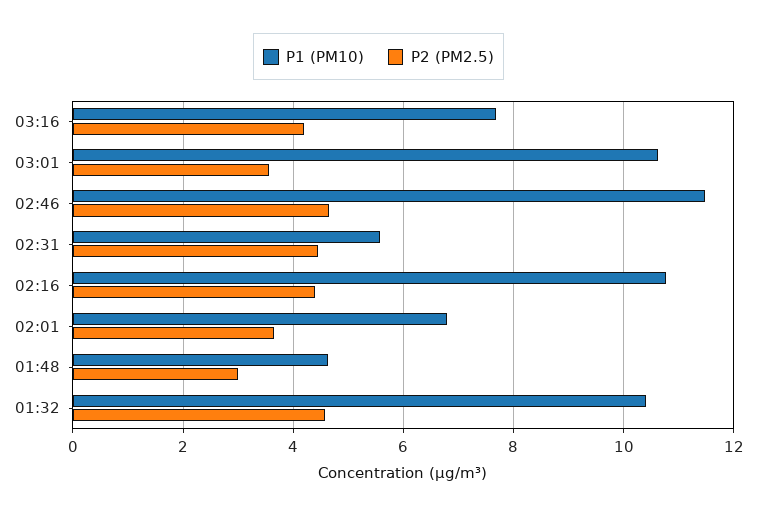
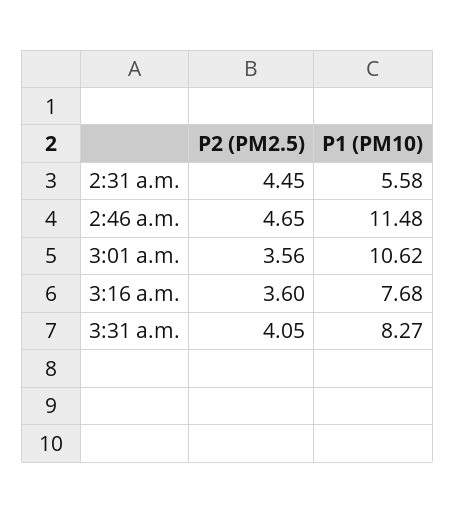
P2 (PM2.5), 03:16: 4.2 -> 3.6
P1 (PM10), 02:16: 10.8 -> none
P2 (PM2.5), 02:16: 4.4 -> none
P1 (PM10), 02:01: 6.8 -> none
P2 (PM2.5), 02:01: 3.6 -> none
P1 (PM10), 01:48: 4.6 -> none
P2 (PM2.5), 01:48: 3 -> none
P1 (PM10), 01:32: 10.4 -> none
P2 (PM2.5), 01:32: 4.6 -> none
P2 (PM2.5), 3:31 a.m.: none -> 4.05
P1 (PM10), 3:31 a.m.: none -> 8.27

